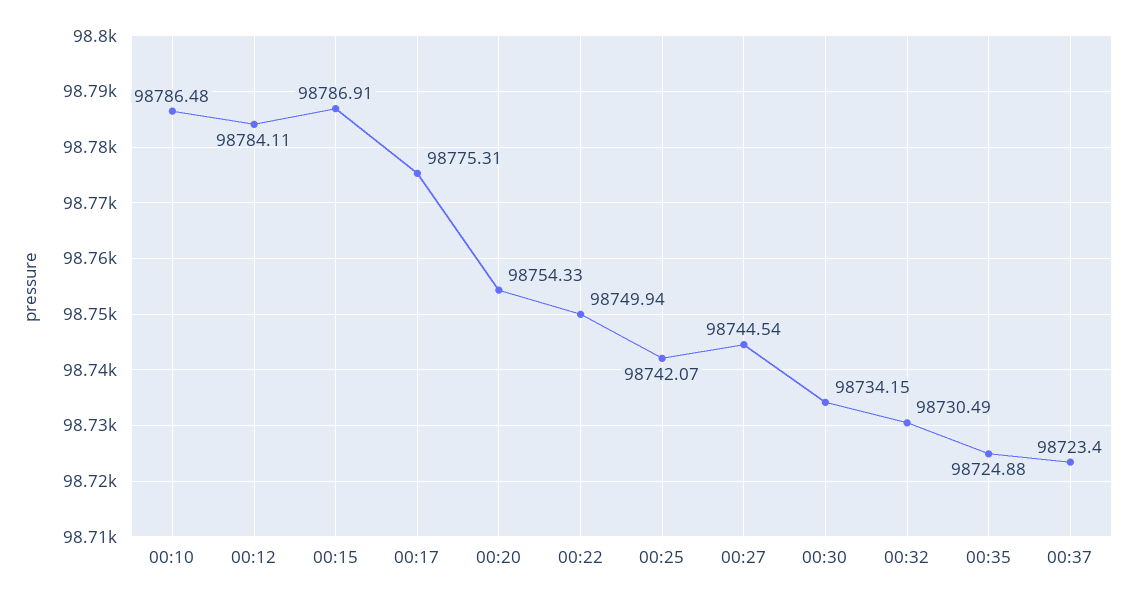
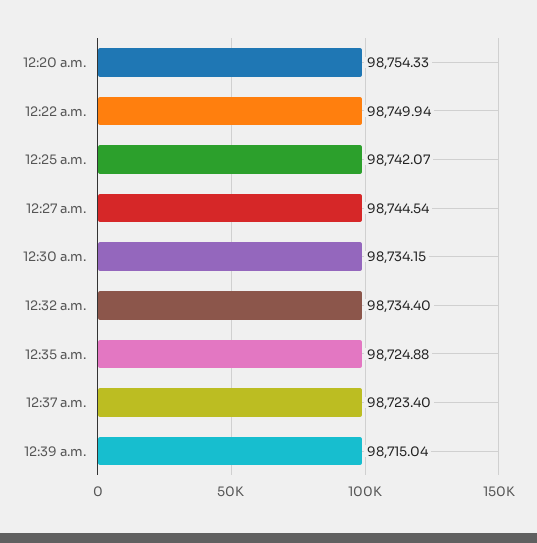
00:10: 98786.48 -> none
00:12: 98784.11 -> none
00:15: 98786.91 -> none
00:17: 98775.31 -> none
00:32: 98730.49 -> 98734.4
12:39 a.m.: none -> 98715.04

